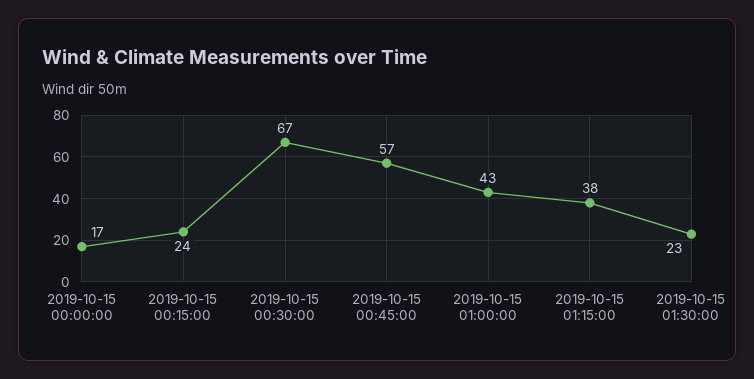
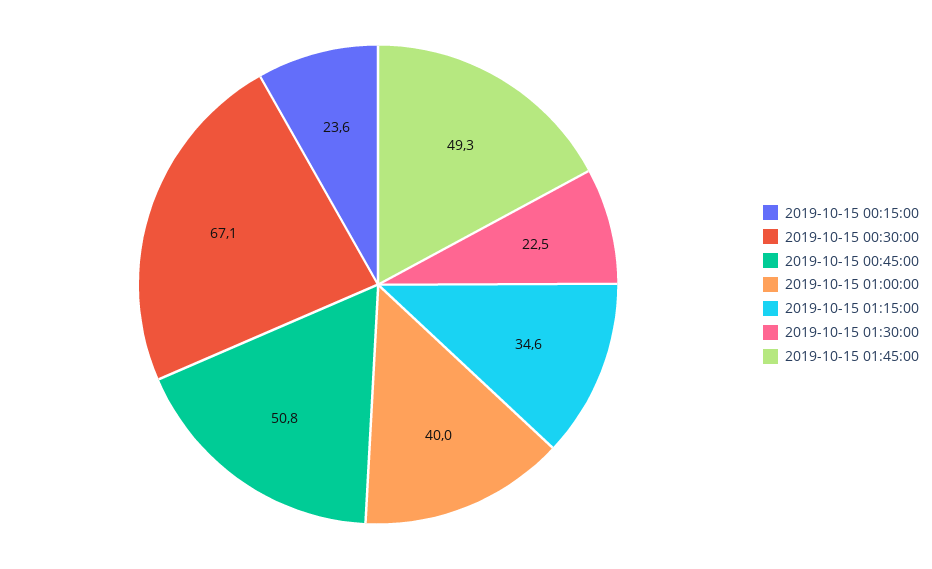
2019-10-15 00:00:00: 17 -> none
2019-10-15 00:45:00: 57 -> 50.8
2019-10-15 01:00:00: 43 -> 40
2019-10-15 01:15:00: 38 -> 34.6
2019-10-15 01:45:00: none -> 49.3

